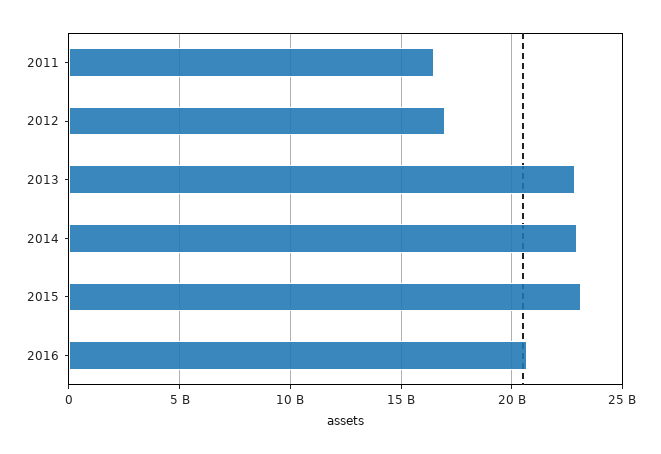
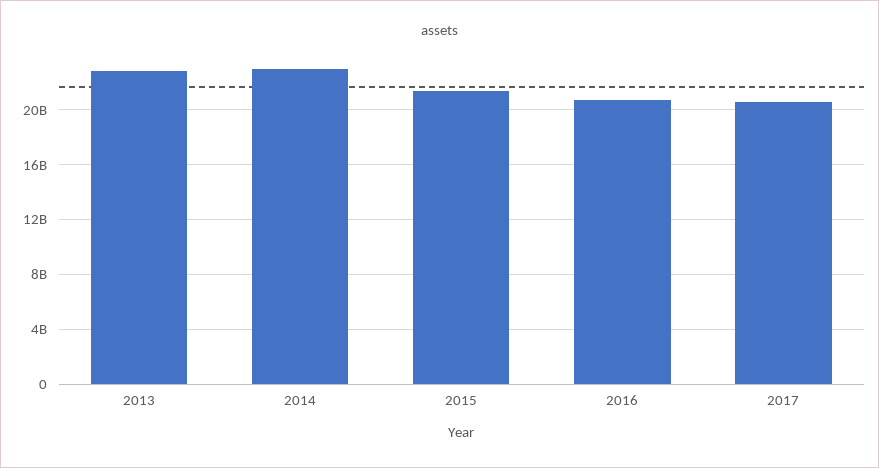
2011: 16500000000 -> none
2012: 17000000000 -> none
2015: 23000000000 -> 21500000000
2017: none -> 20500000000

